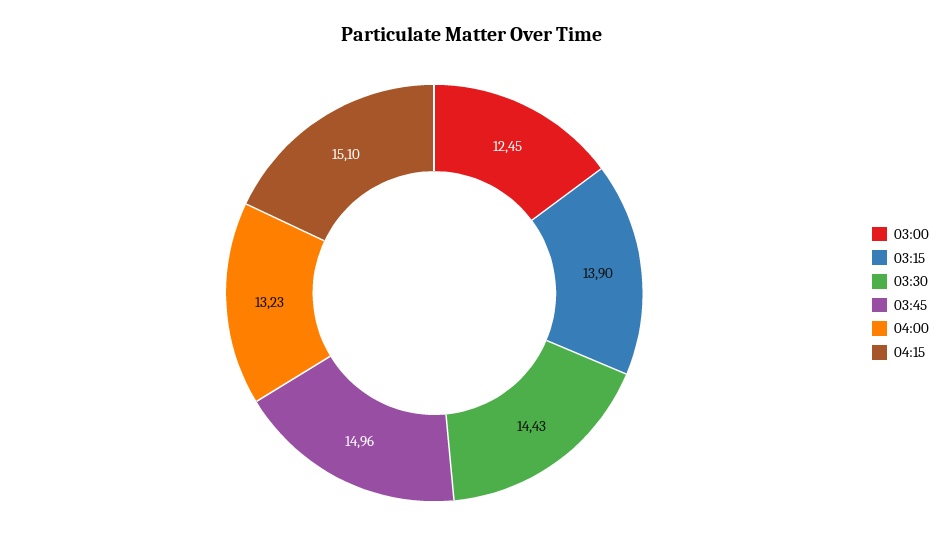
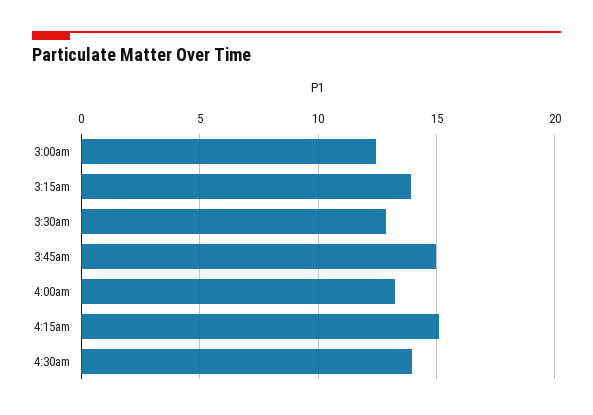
03:30: 14.43 -> 13
4:30am: none -> 14

